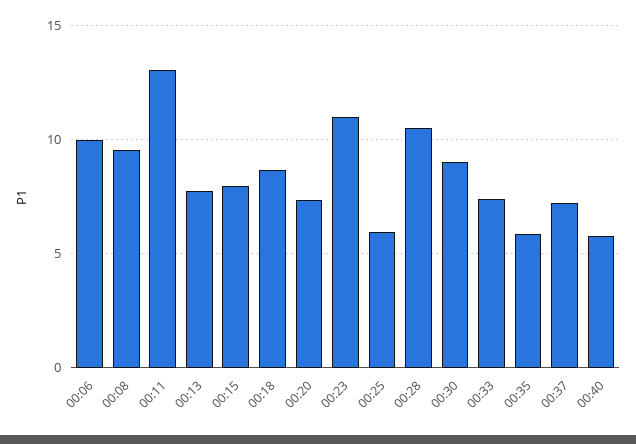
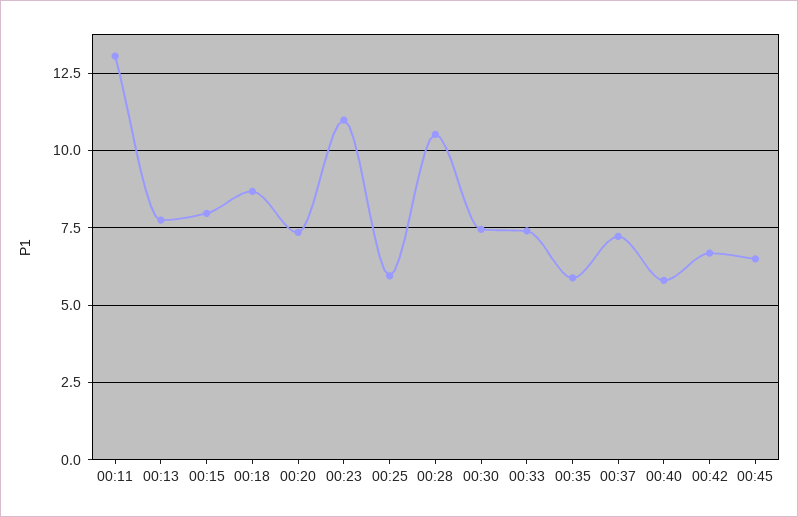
00:06: 10 -> none
00:08: 9.5 -> none
00:30: 9 -> 7.5
00:42: none -> 6.75
00:45: none -> 6.5

